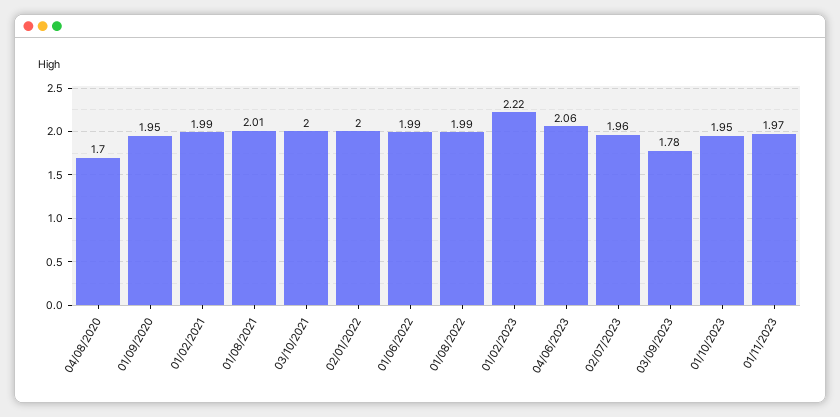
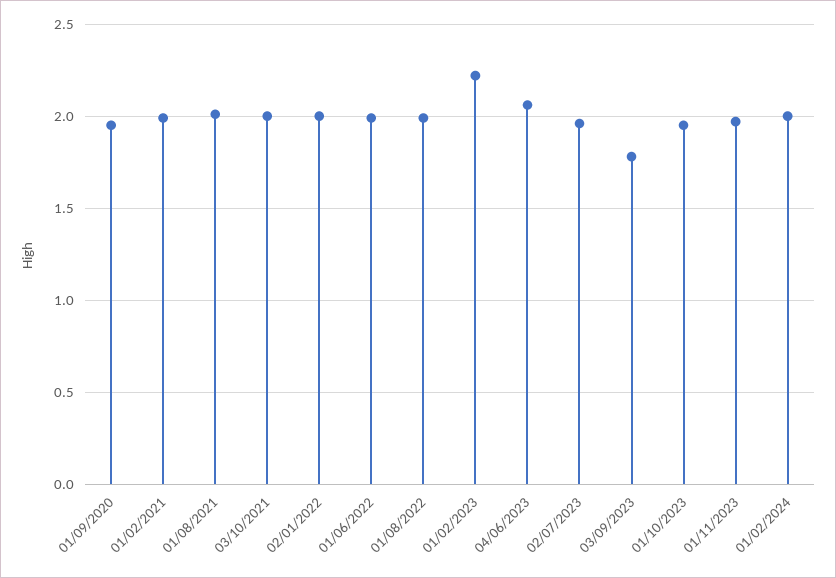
04/08/2020: 1.7 -> none
01/02/2024: none -> 2

